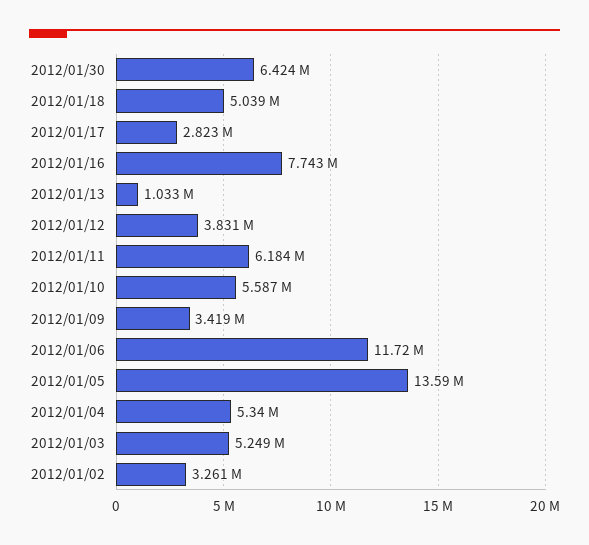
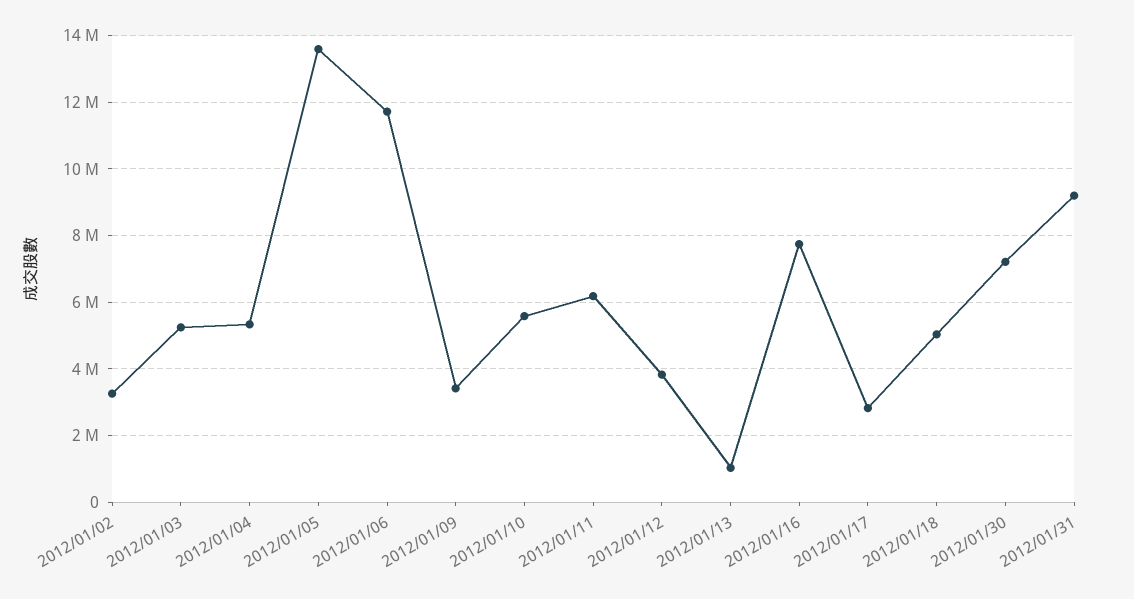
2012/01/30: 6424000 -> 7200000
2012/01/31: none -> 9200000

